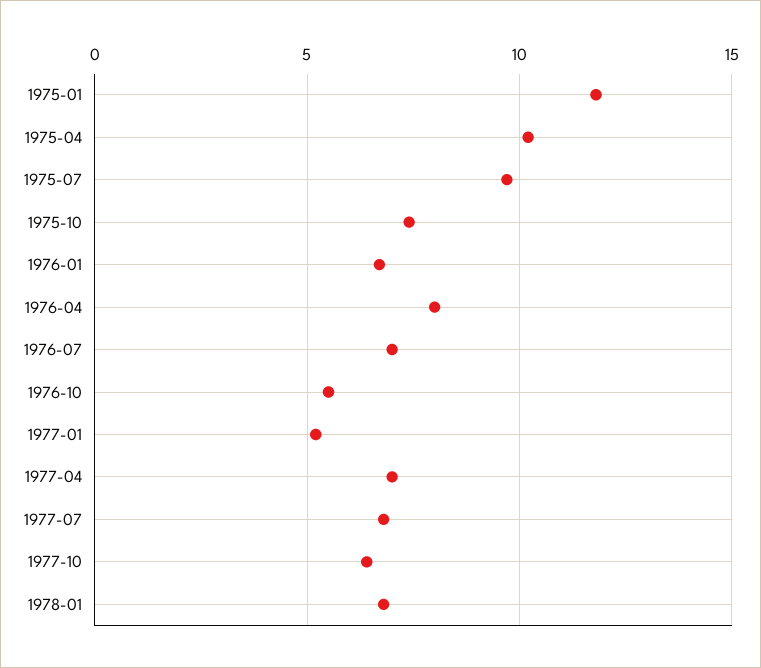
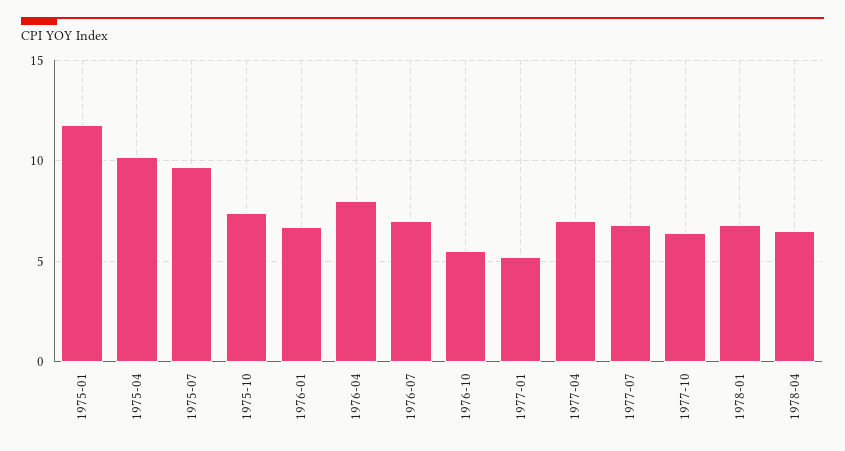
1978-04: none -> 6.5

